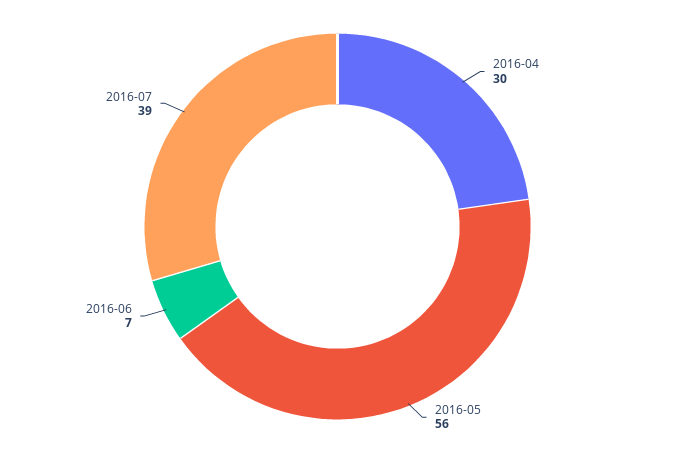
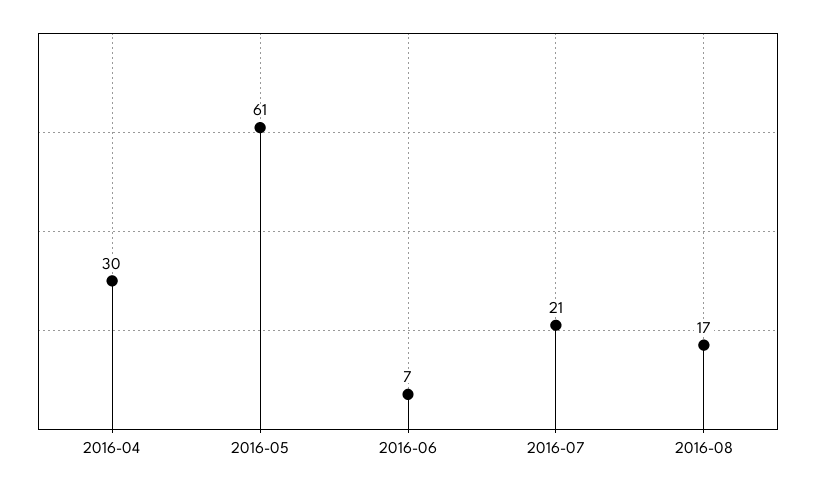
2016-05: 56 -> 61
2016-07: 39 -> 21
2016-08: none -> 17

